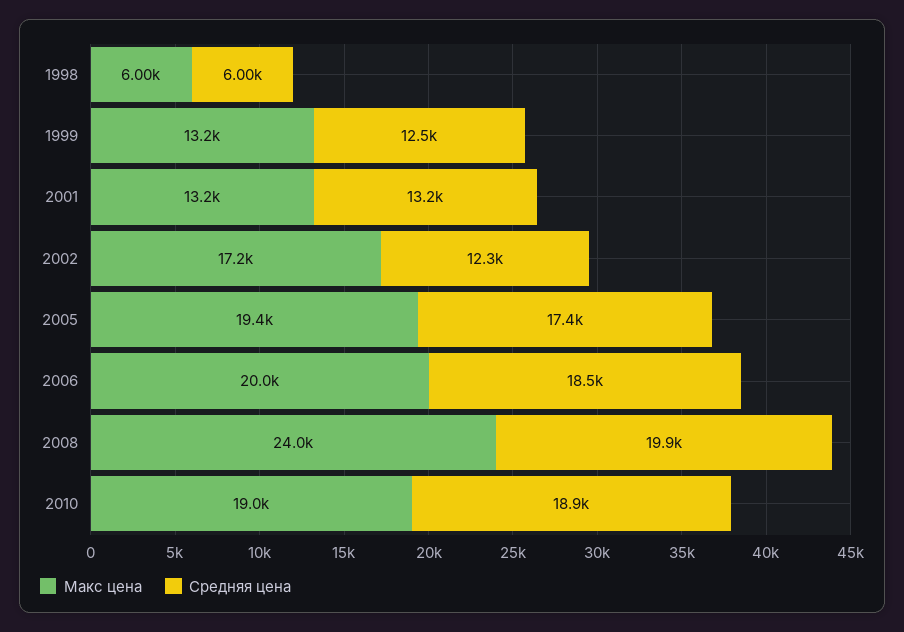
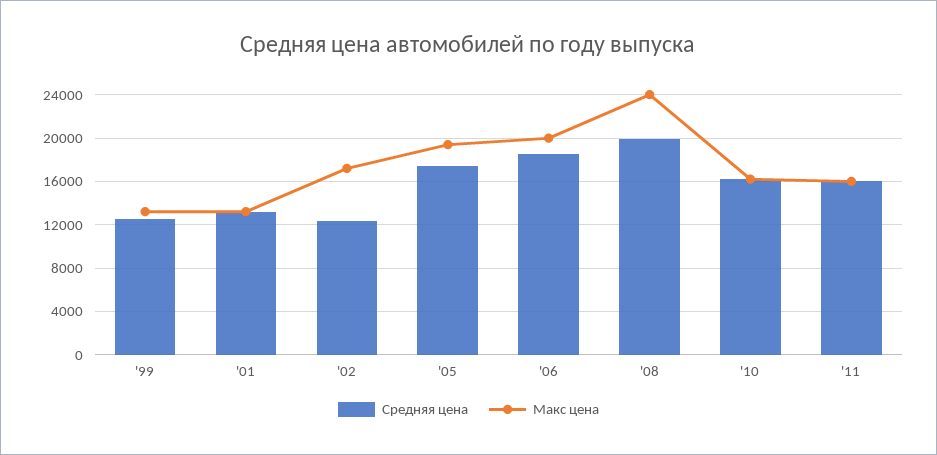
Макс цена, 1998: 6000 -> none
Средняя цена, 1998: 6000 -> none
Макс цена, 2010: 19000 -> 16000
Средняя цена, 2010: 18900 -> 16000
Средняя цена, '11: none -> 16000
Макс цена, '11: none -> 16000

